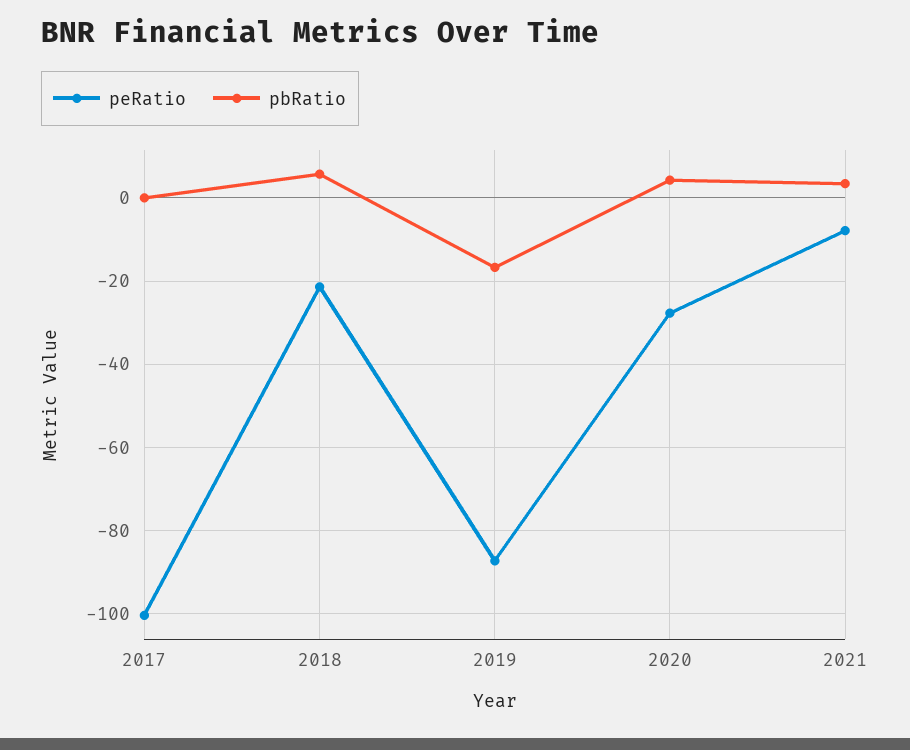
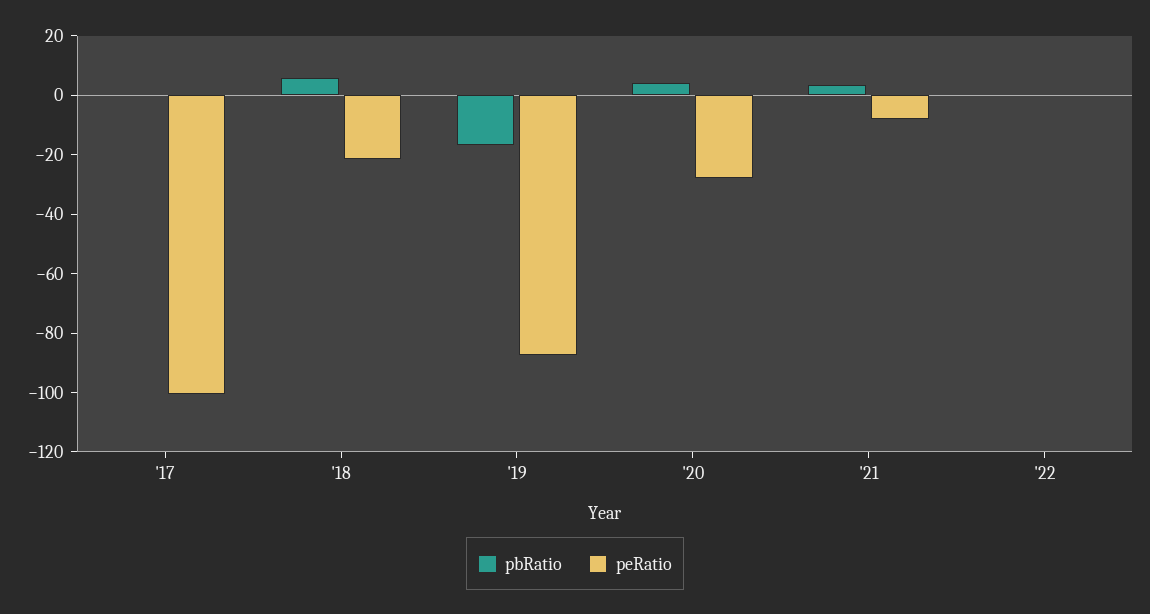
pbRatio, '22: none -> 0
peRatio, '22: none -> 0

